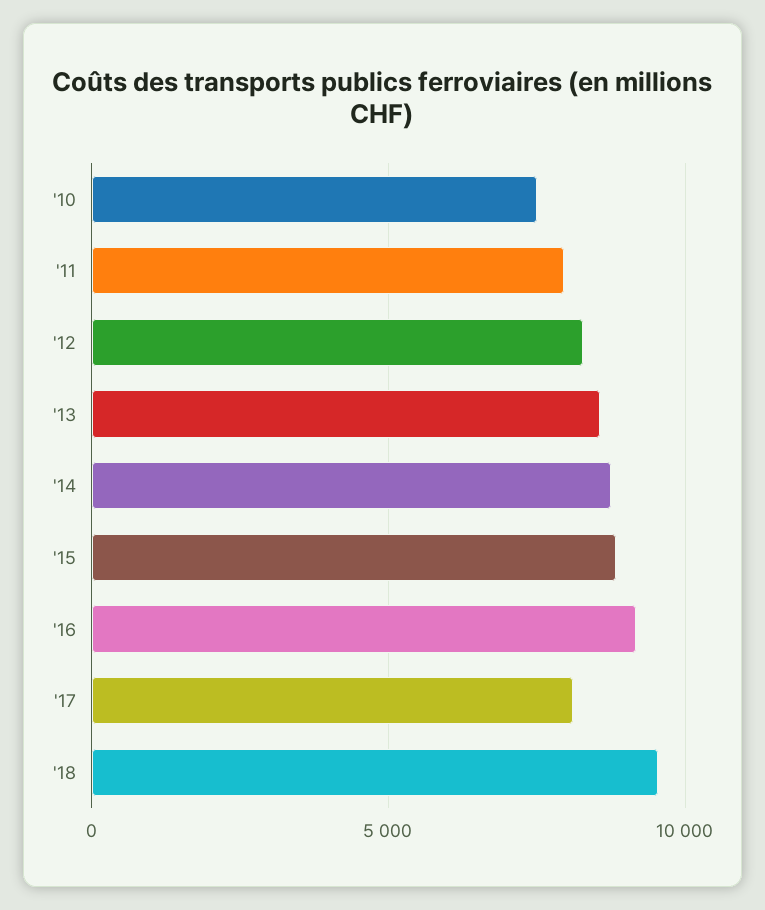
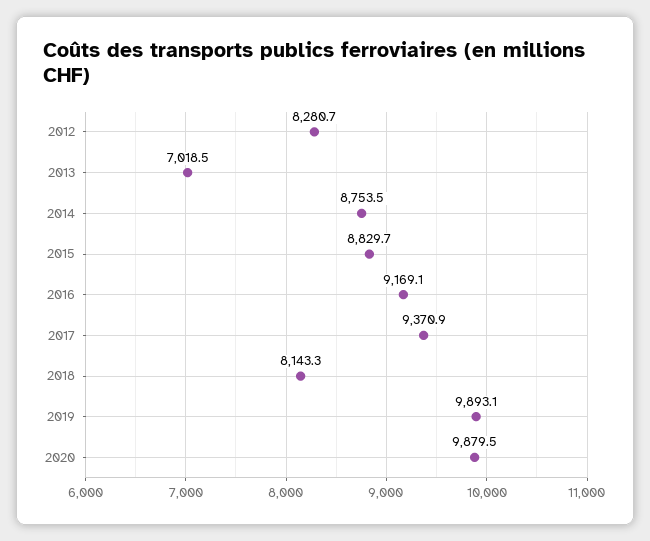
'10: 7500 -> none
'11: 8000 -> none
'13: 8500 -> 7018.5
'17: 8000 -> 9370.9
'18: 9500 -> 8143.3
2019: none -> 9893.1
2020: none -> 9879.5

